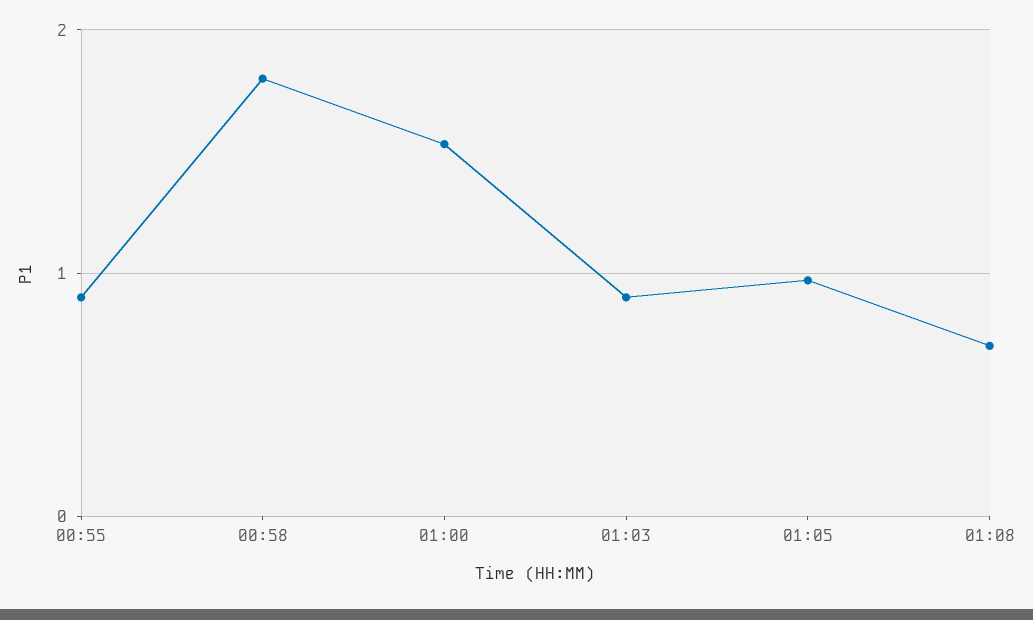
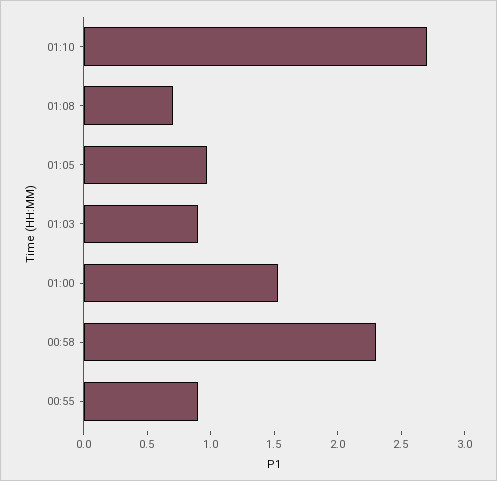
00:58: 1.8 -> 2.3
01:10: none -> 2.7

